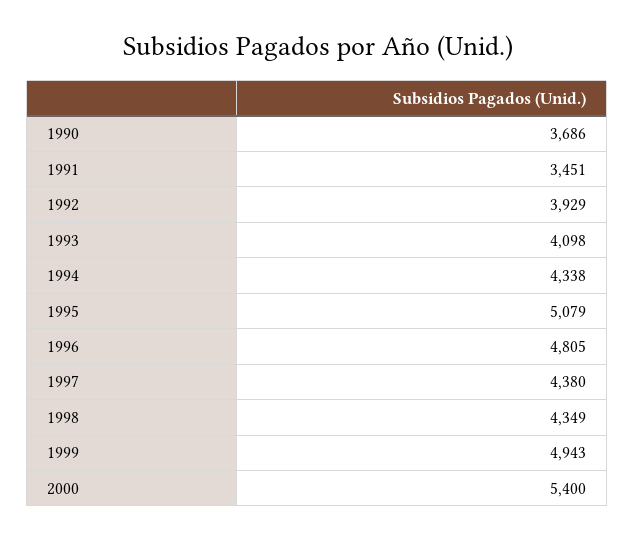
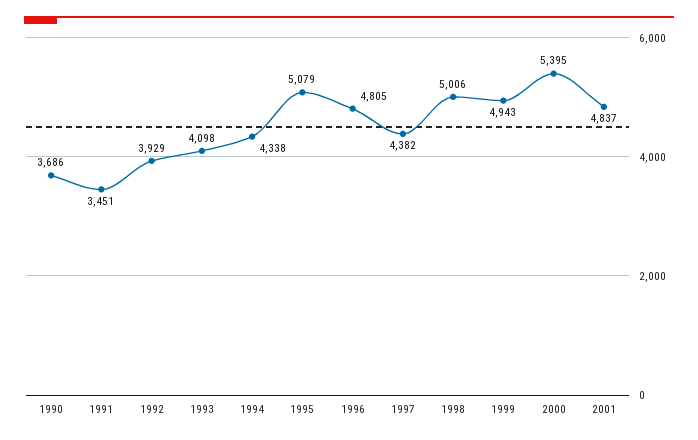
1997: 4380 -> 4382
1998: 4349 -> 5006
2000: 5400 -> 5395
2001: none -> 4837

